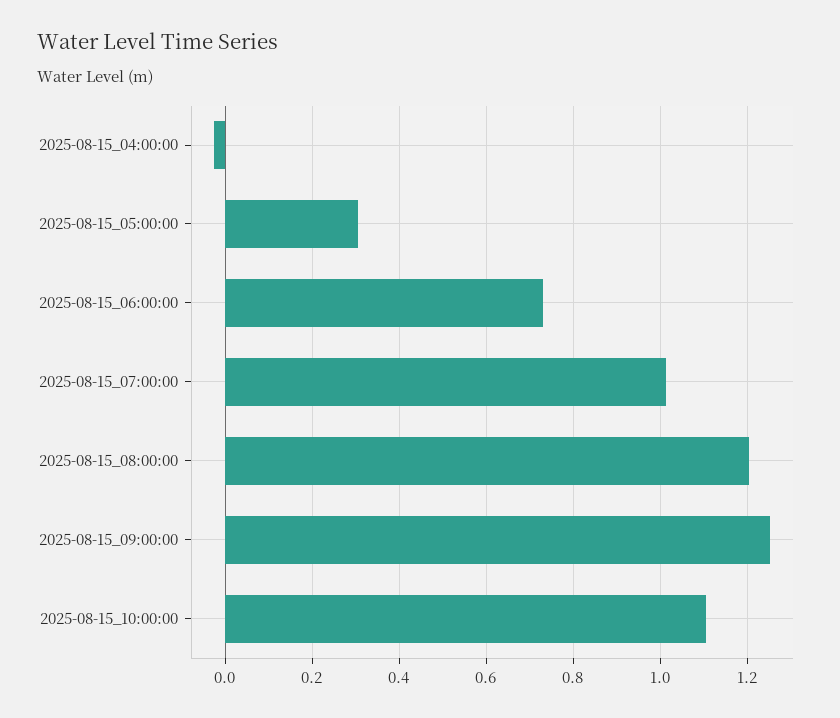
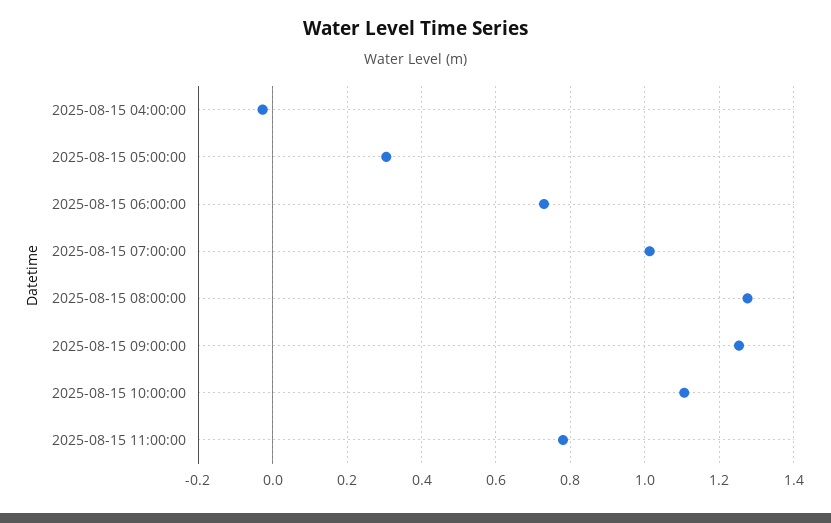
2025-08-15_08:00:00: 1.2 -> 1.28
2025-08-15 11:00:00: none -> 0.78

